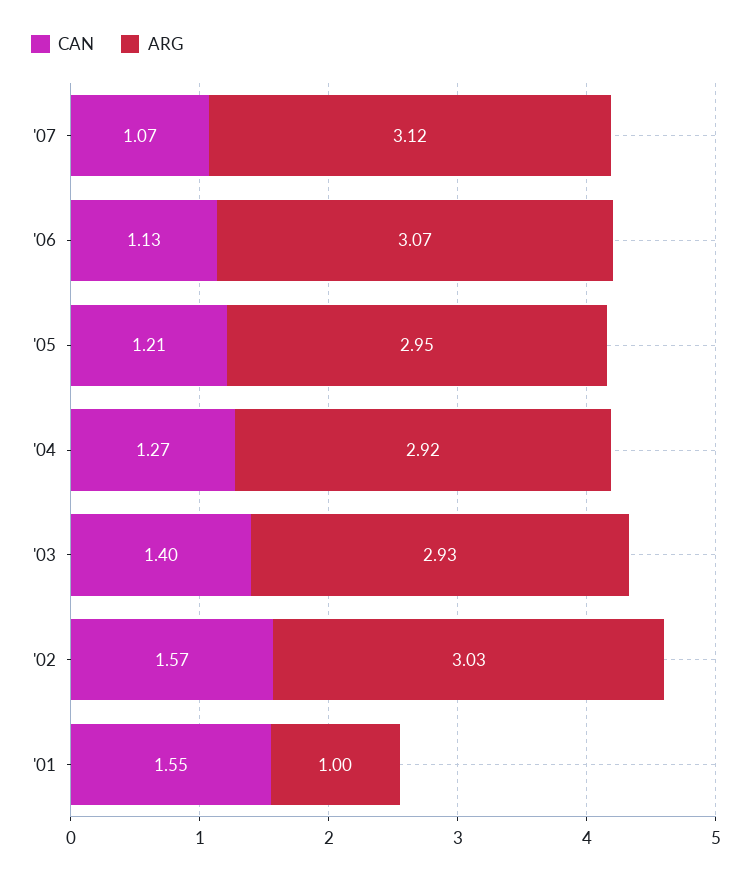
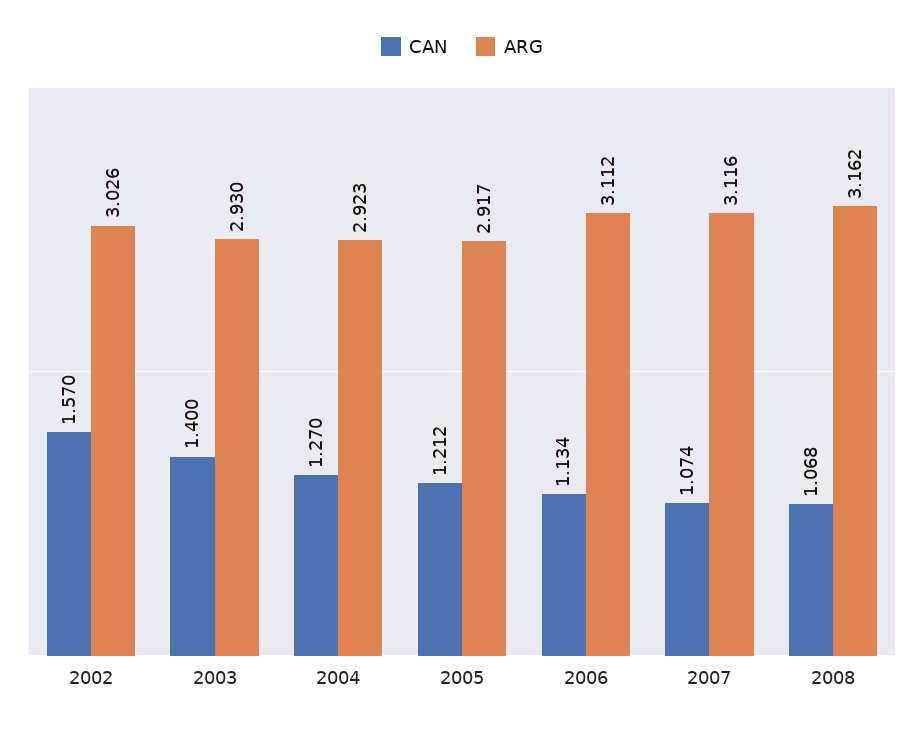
ARG, '06: 3.07 -> 3.112
ARG, '05: 2.95 -> 2.917
CAN, '01: 1.55 -> none
ARG, '01: 1 -> none
CAN, 2008: none -> 1.068
ARG, 2008: none -> 3.162

